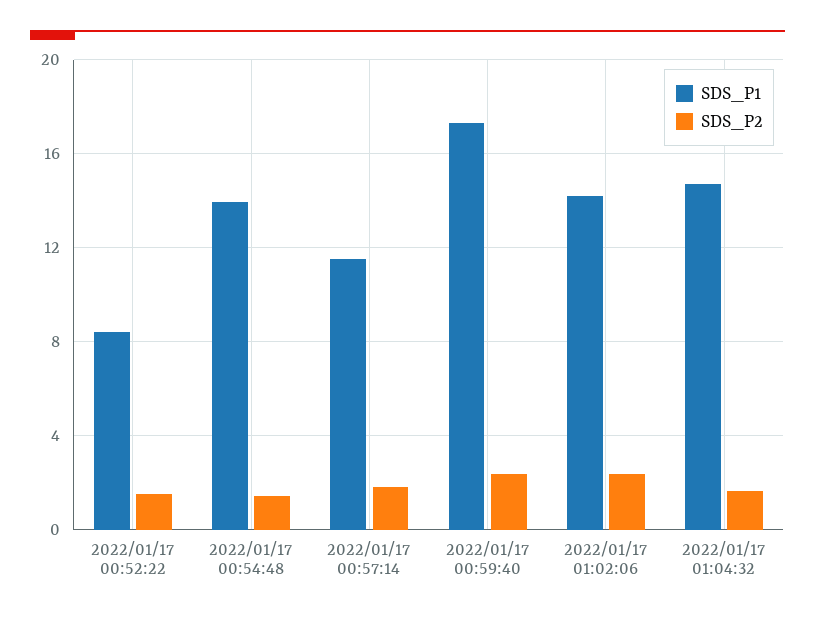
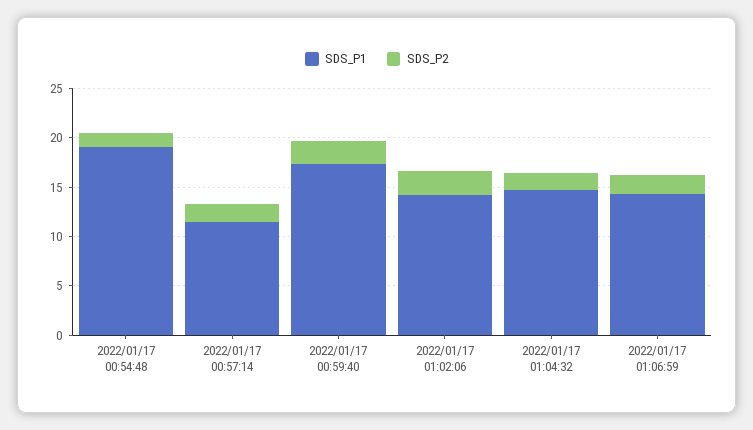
SDS_P1, 2022/01/17 00:52:22: 8.5 -> none
SDS_P2, 2022/01/17 00:52:22: 1.5 -> none
SDS_P1, 2022/01/17 00:54:48: 14 -> 19
SDS_P1, 2022/01/17 01:06:59: none -> 14
SDS_P2, 2022/01/17 01:06:59: none -> 2

